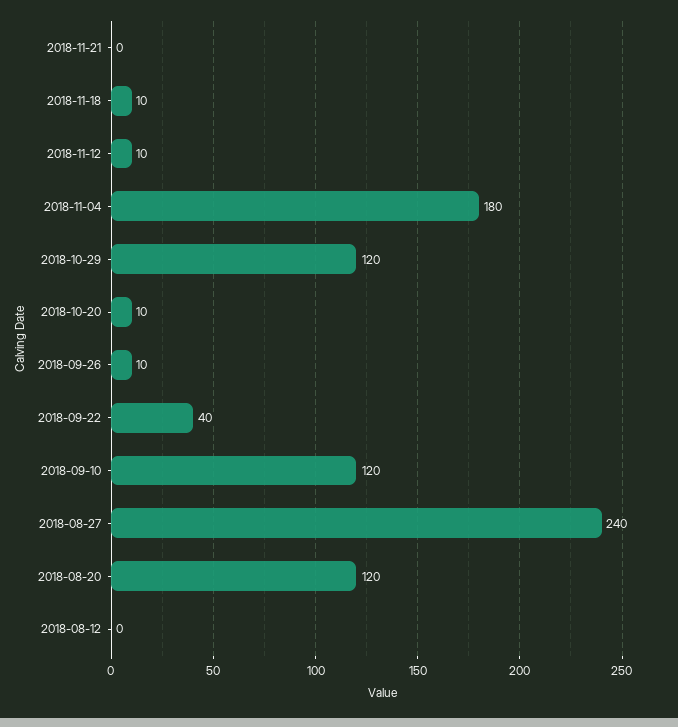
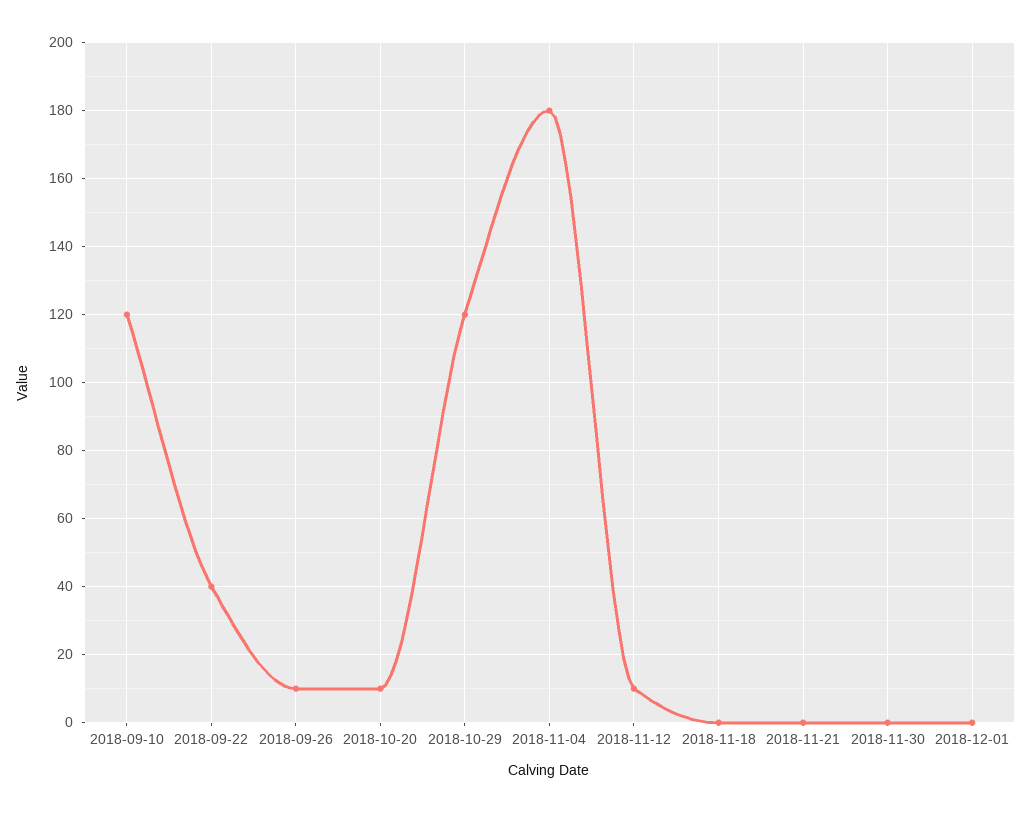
2018-11-18: 10 -> 0
2018-08-27: 240 -> none
2018-08-20: 120 -> none
2018-08-12: 0 -> none
2018-11-30: none -> 0
2018-12-01: none -> 0

